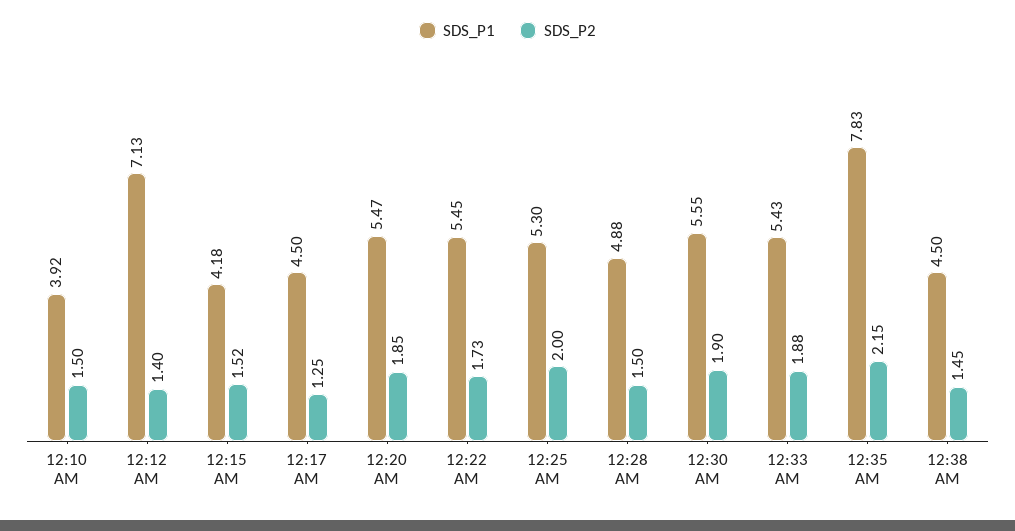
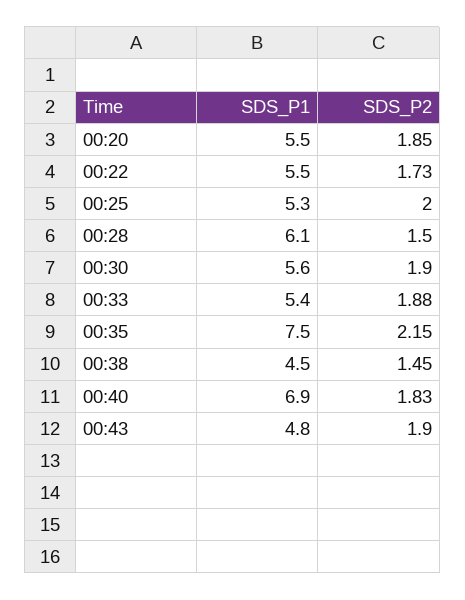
SDS_P1, 12:10 AM: 3.92 -> none
SDS_P2, 12:10 AM: 1.5 -> none
SDS_P1, 12:12 AM: 7.13 -> none
SDS_P2, 12:12 AM: 1.4 -> none
SDS_P1, 12:15 AM: 4.18 -> none
SDS_P2, 12:15 AM: 1.52 -> none
SDS_P1, 12:17 AM: 4.5 -> none
SDS_P2, 12:17 AM: 1.25 -> none
SDS_P1, 12:28 AM: 4.88 -> 6.1
SDS_P1, 12:35 AM: 7.83 -> 7.5
SDS_P1, 00:40: none -> 6.9
SDS_P2, 00:40: none -> 1.83
SDS_P1, 00:43: none -> 4.8
SDS_P2, 00:43: none -> 1.9

